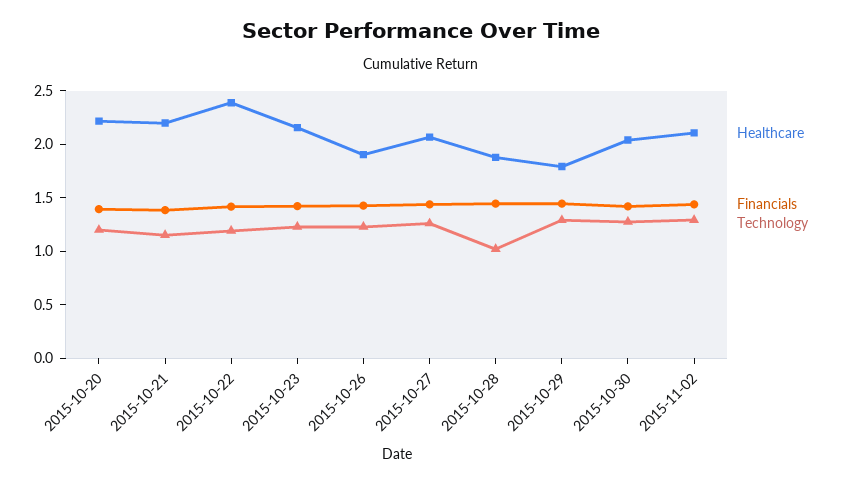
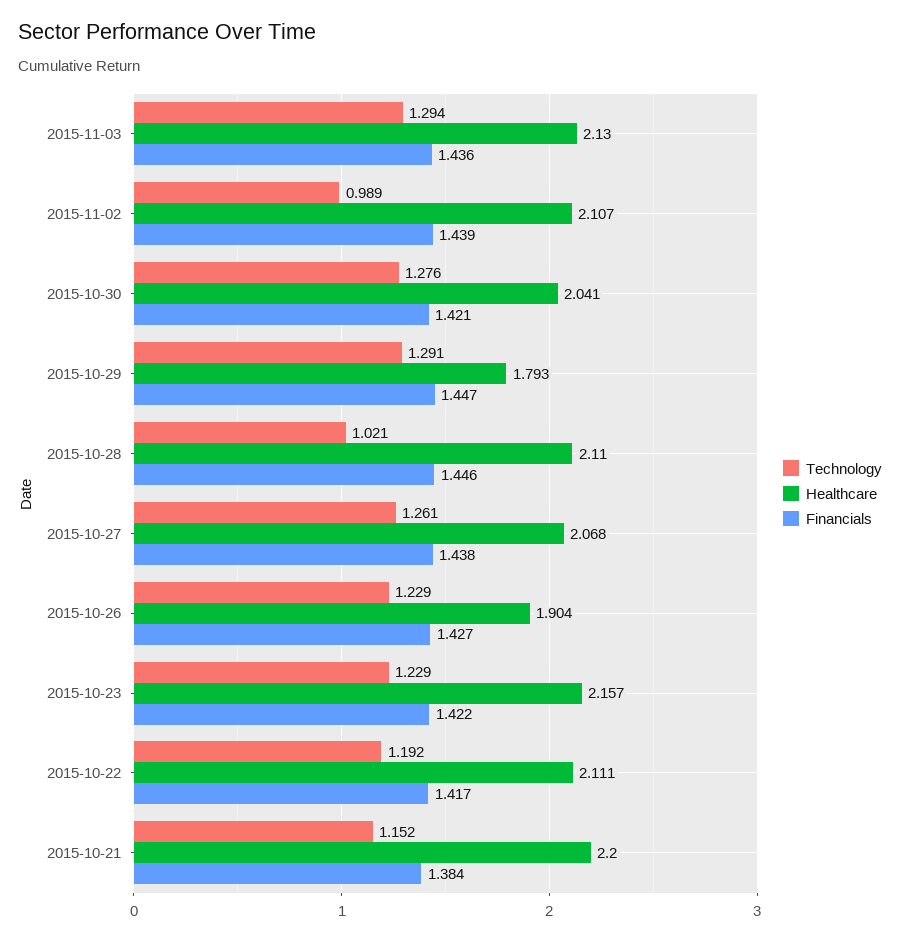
Healthcare, 2015-10-20: 2.2 -> none
Financials, 2015-10-20: 1.4 -> none
Technology, 2015-10-20: 1.2 -> none
Healthcare, 2015-10-22: 2.4 -> 2.111
Healthcare, 2015-10-28: 1.9 -> 2.11
Technology, 2015-11-02: 1.3 -> 0.989
Technology, 2015-11-03: none -> 1.294
Healthcare, 2015-11-03: none -> 2.13
Financials, 2015-11-03: none -> 1.436

